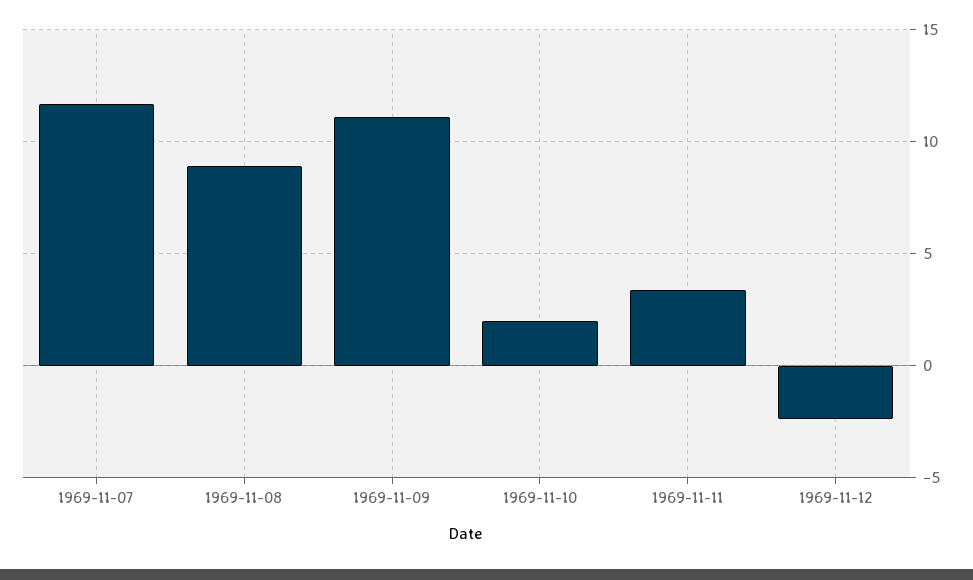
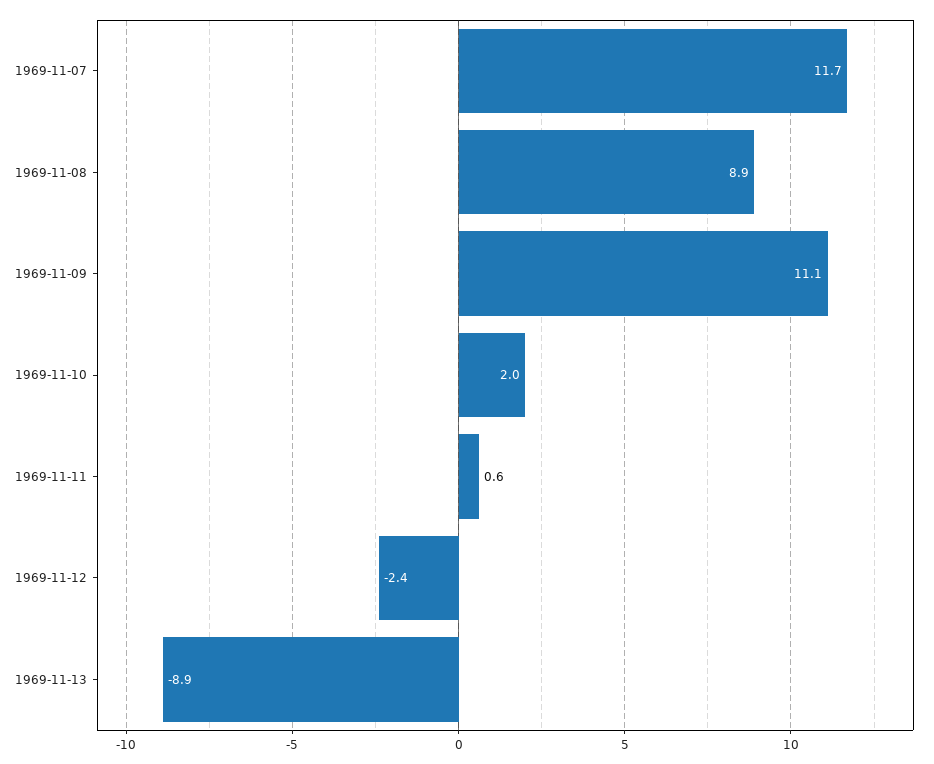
1969-11-11: 3.5 -> 0.6
1969-11-13: none -> -8.9

